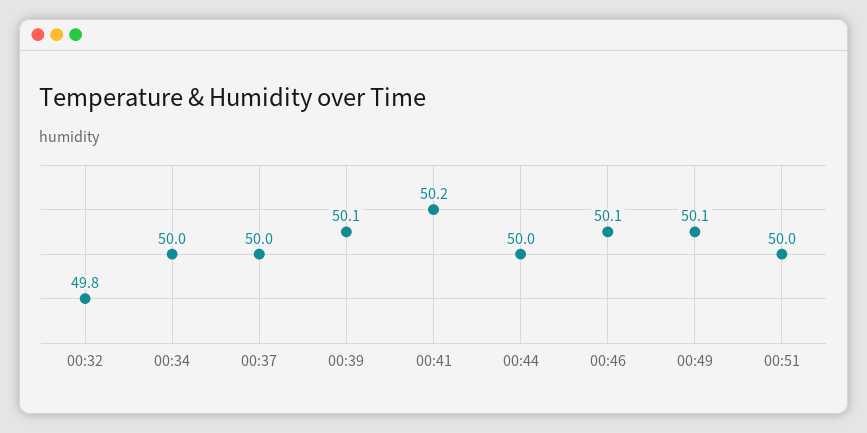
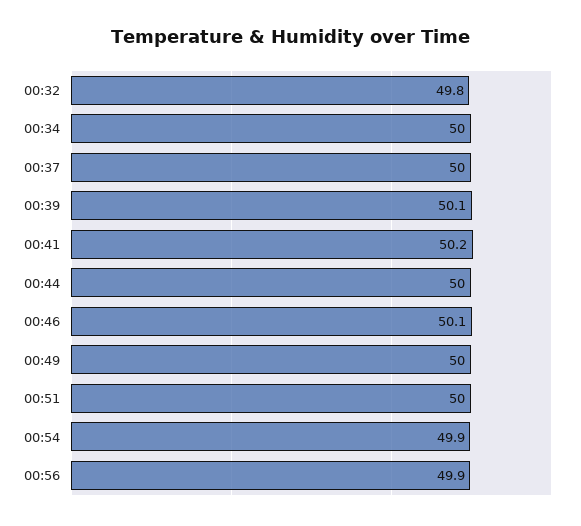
00:49: 50.1 -> 50
00:54: none -> 49.9
00:56: none -> 49.9

